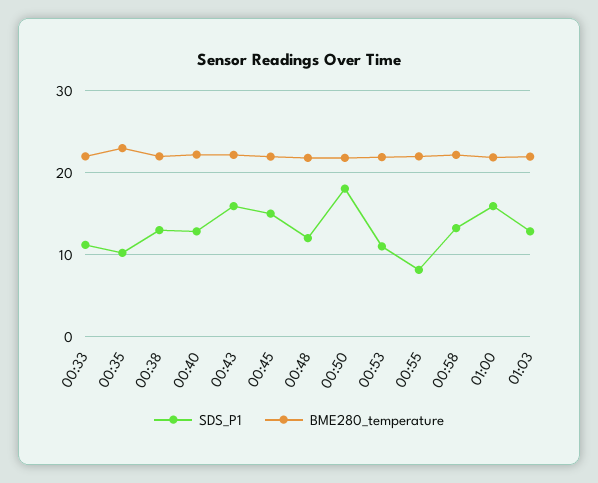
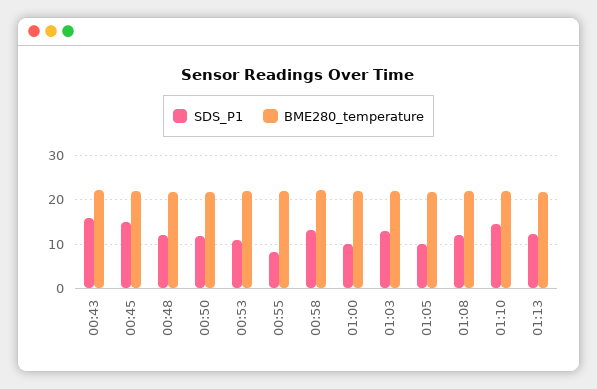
SDS_P1, 00:33: 11 -> none
BME280_temperature, 00:33: 22 -> none
SDS_P1, 00:35: 10 -> none
BME280_temperature, 00:35: 23 -> none
SDS_P1, 00:38: 13 -> none
BME280_temperature, 00:38: 22 -> none
SDS_P1, 00:40: 13 -> none
BME280_temperature, 00:40: 22 -> none
SDS_P1, 00:50: 18 -> 12
SDS_P1, 01:00: 16 -> 10
SDS_P1, 01:05: none -> 10
BME280_temperature, 01:05: none -> 22
SDS_P1, 01:08: none -> 12
BME280_temperature, 01:08: none -> 22
SDS_P1, 01:10: none -> 14
BME280_temperature, 01:10: none -> 22
SDS_P1, 01:13: none -> 12
BME280_temperature, 01:13: none -> 22

